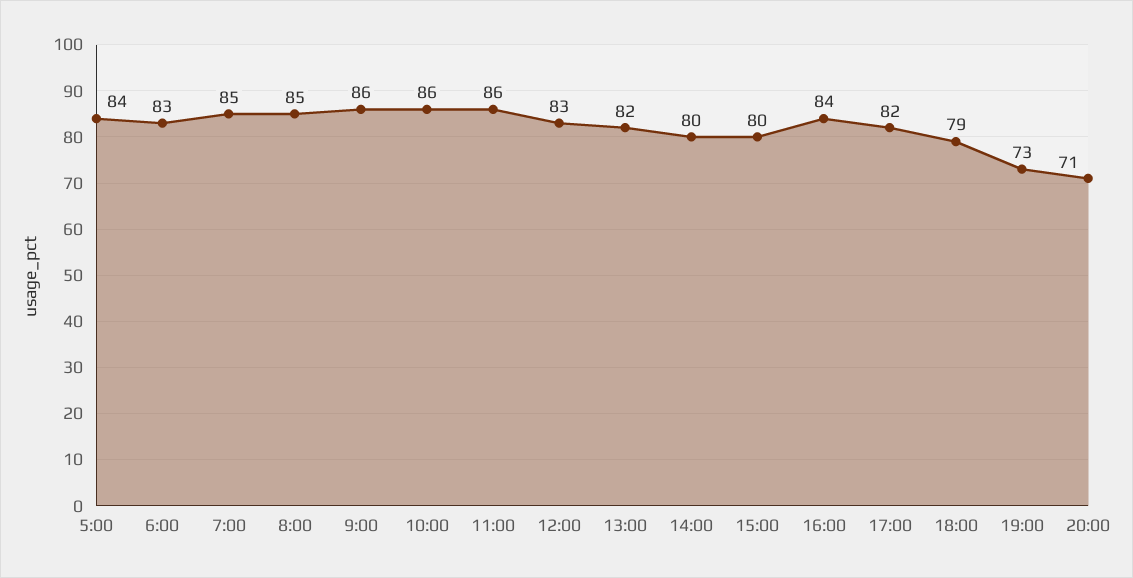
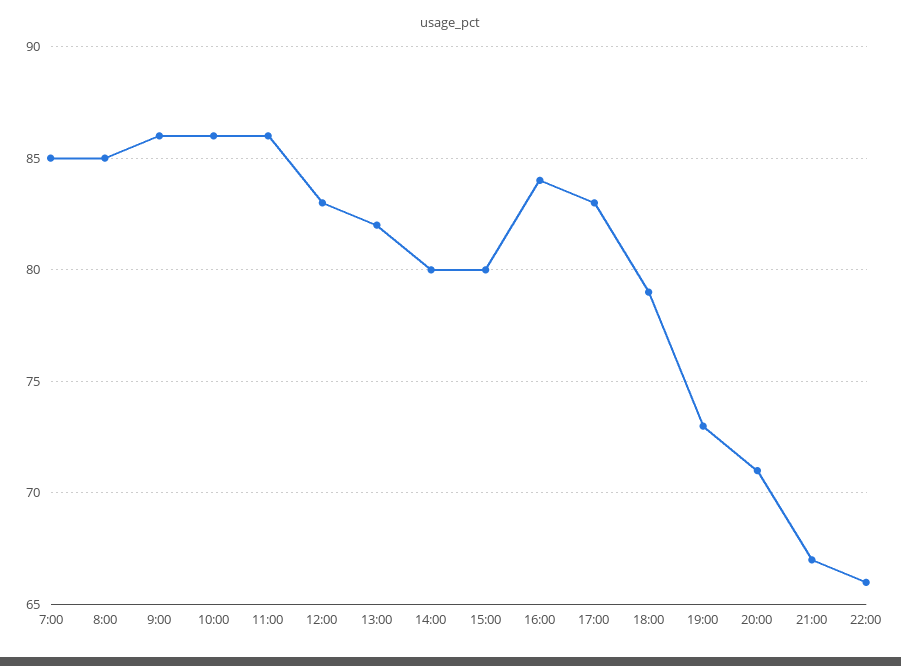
5:00: 84 -> none
6:00: 83 -> none
17:00: 82 -> 83
21:00: none -> 67
22:00: none -> 66

